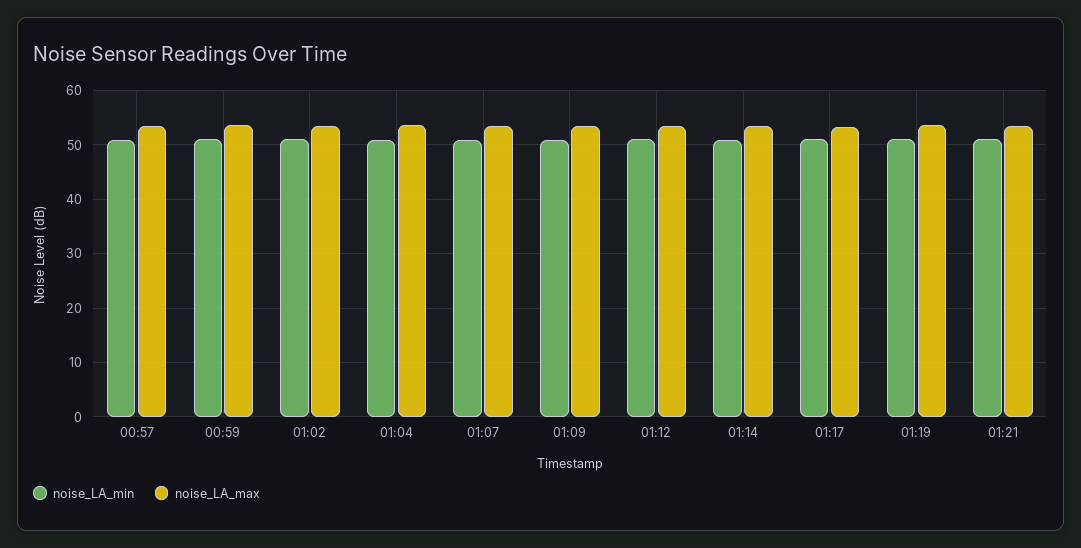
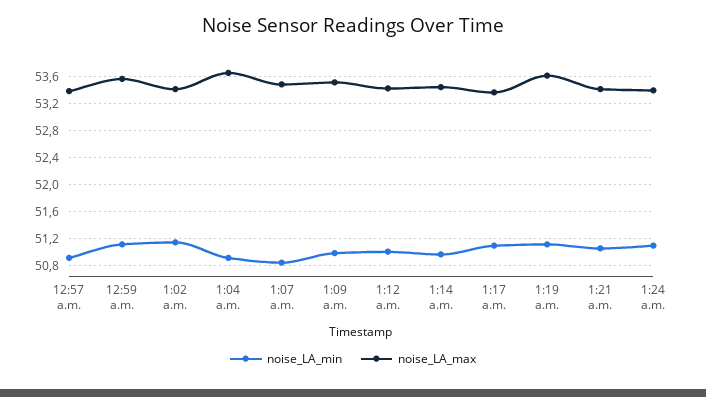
noise_LA_min, 1:24 a.m.: none -> 51.1
noise_LA_max, 1:24 a.m.: none -> 53.4

